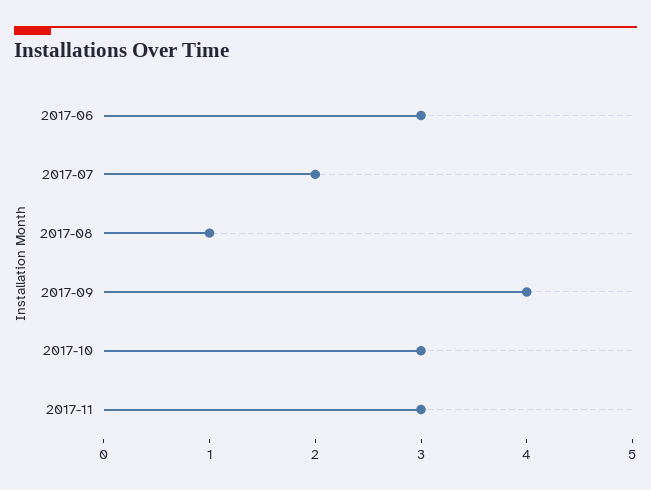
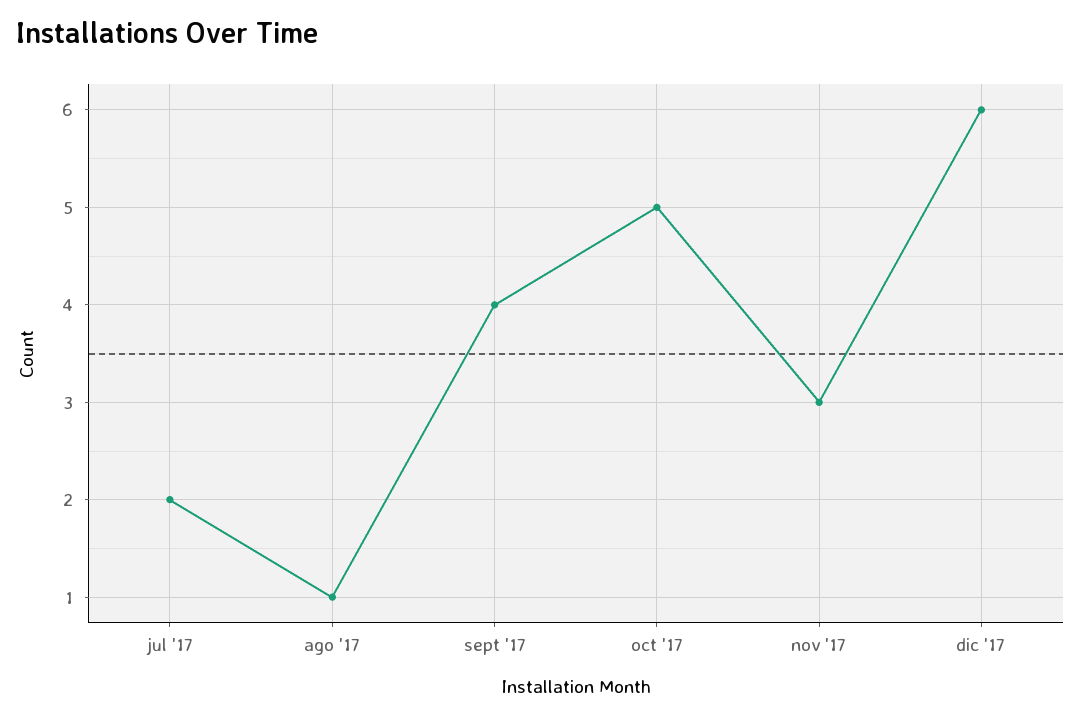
2017-06: 3 -> none
2017-10: 3 -> 5
dic '17: none -> 6

